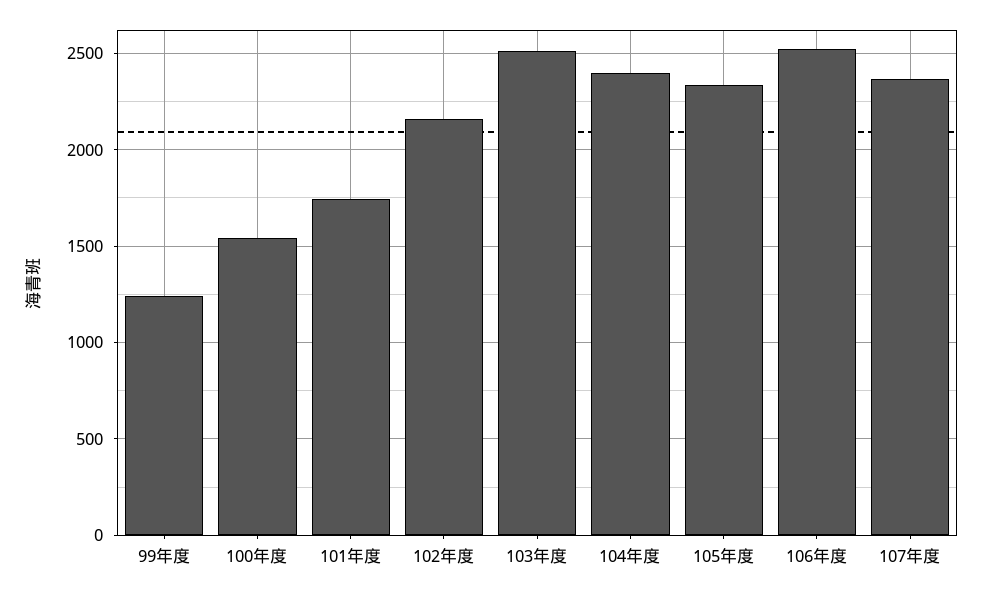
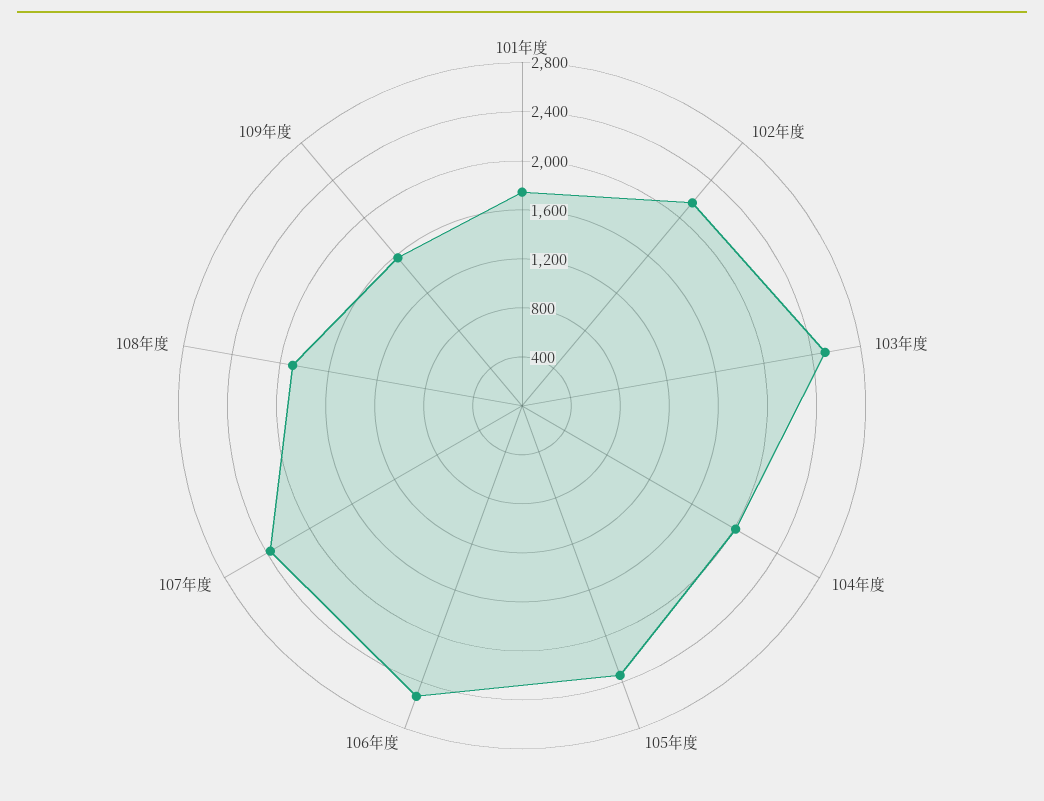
99年度: 1250 -> none
100年度: 1550 -> none
104年度: 2400 -> 2000
108年度: none -> 1900
109年度: none -> 1600

